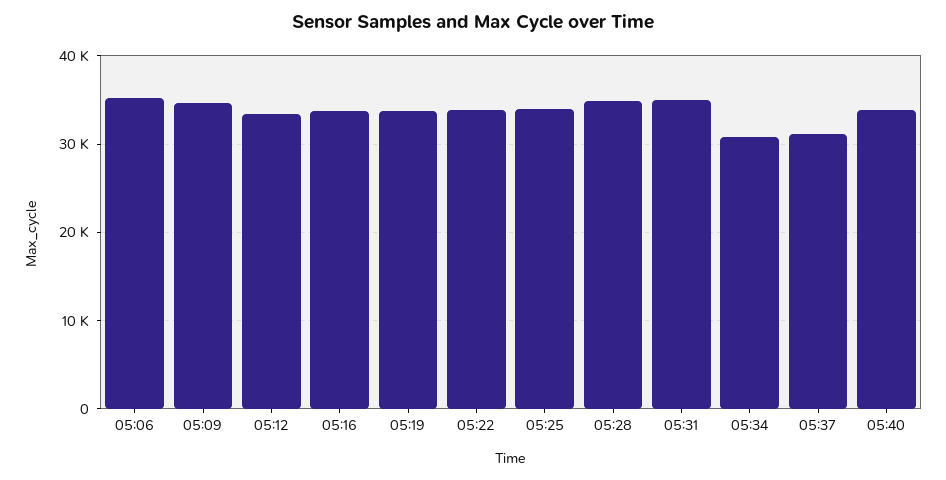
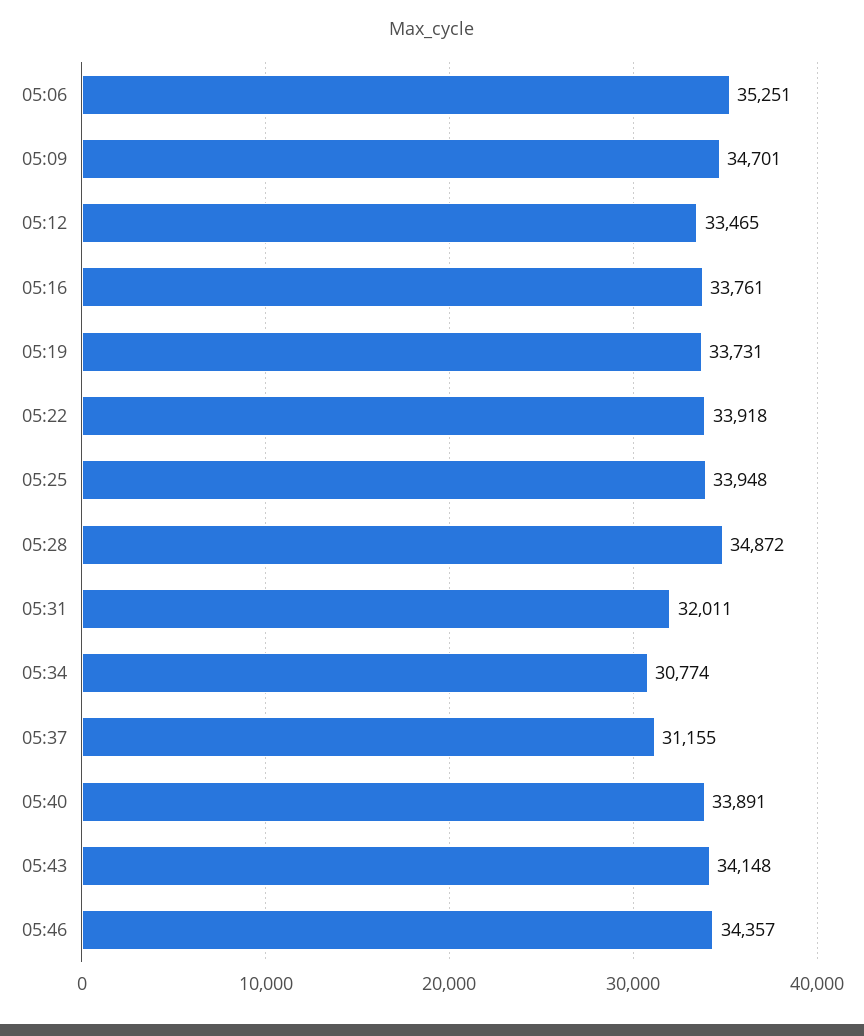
05:31: 35000 -> 32011
05:43: none -> 34148
05:46: none -> 34357

